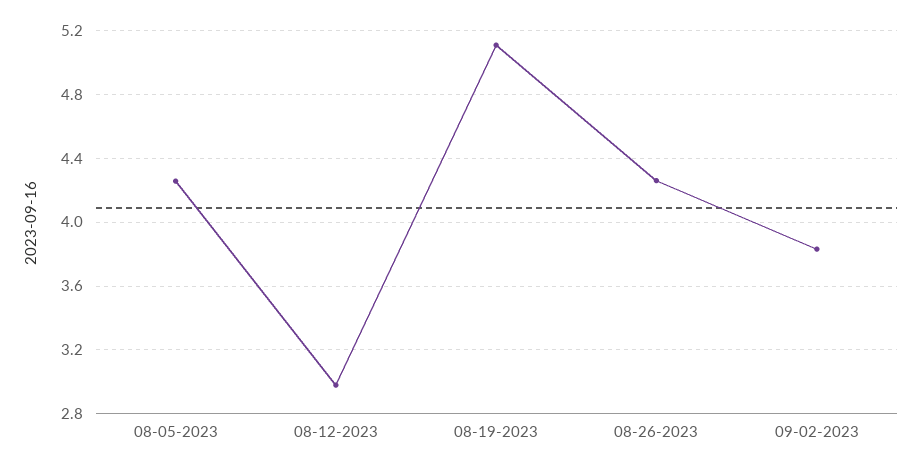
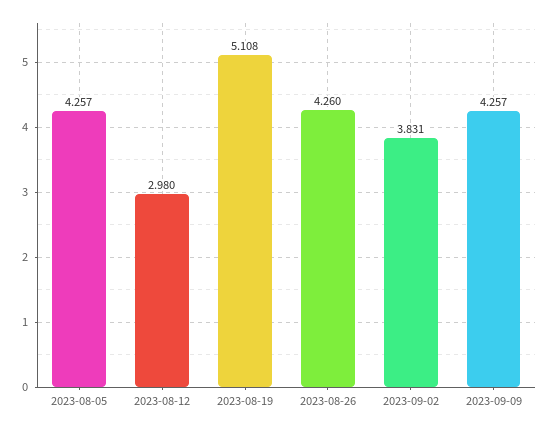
2023-09-09: none -> 4.257

